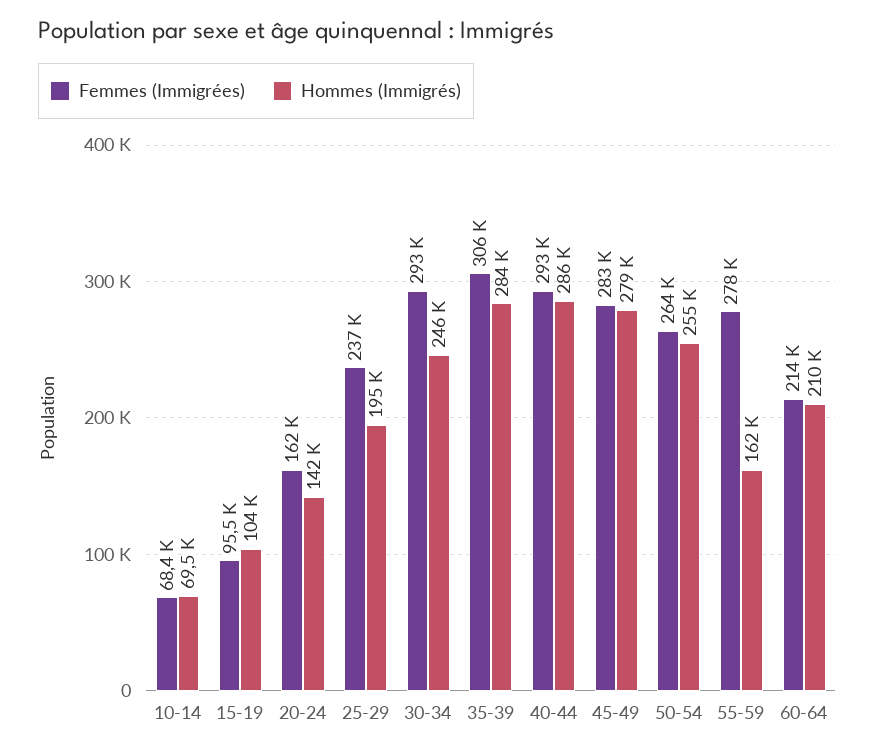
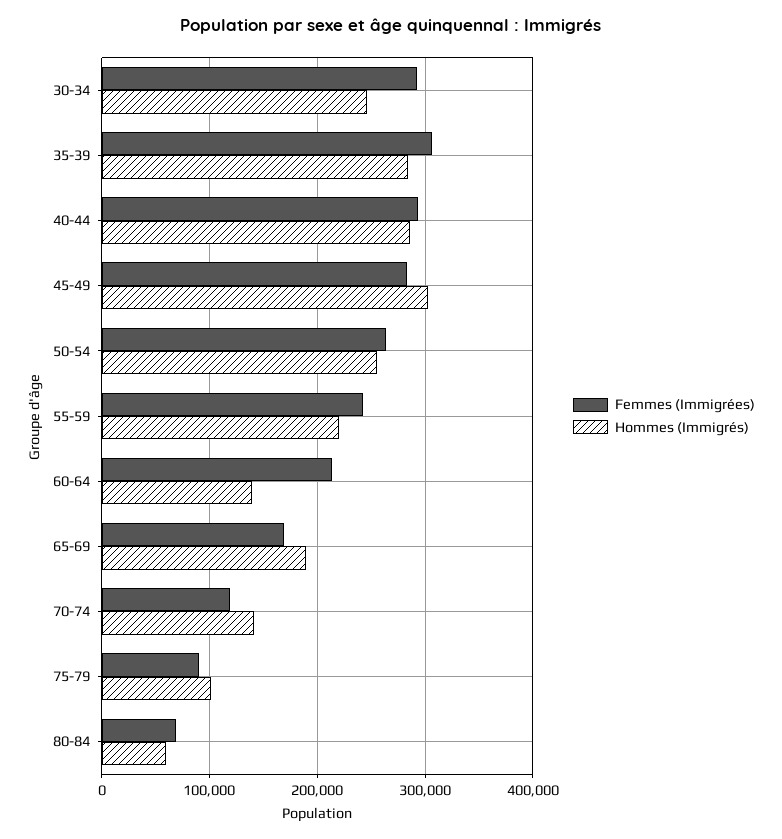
Femmes (Immigrées), 10-14: 68400 -> none
Hommes (Immigrés), 10-14: 69500 -> none
Femmes (Immigrées), 15-19: 95500 -> none
Hommes (Immigrés), 15-19: 104000 -> none
Femmes (Immigrées), 20-24: 162000 -> none
Hommes (Immigrés), 20-24: 142000 -> none
Femmes (Immigrées), 25-29: 237000 -> none
Hommes (Immigrés), 25-29: 195000 -> none
Hommes (Immigrés), 45-49: 279000 -> 300000
Femmes (Immigrées), 55-59: 278000 -> 240000
Hommes (Immigrés), 55-59: 162000 -> 220000
Hommes (Immigrés), 60-64: 210000 -> 140000
Femmes (Immigrées), 65-69: none -> 170000
Hommes (Immigrés), 65-69: none -> 190000
Femmes (Immigrées), 70-74: none -> 120000
Hommes (Immigrés), 70-74: none -> 140000
Femmes (Immigrées), 75-79: none -> 90000
Hommes (Immigrés), 75-79: none -> 100000
Femmes (Immigrées), 80-84: none -> 70000
Hommes (Immigrés), 80-84: none -> 60000

